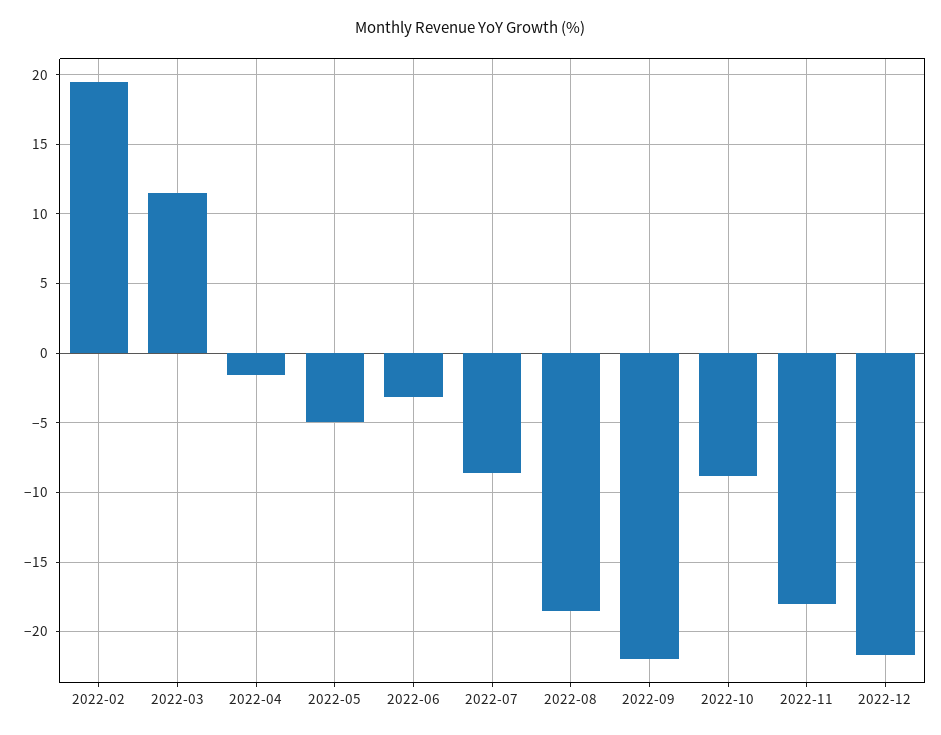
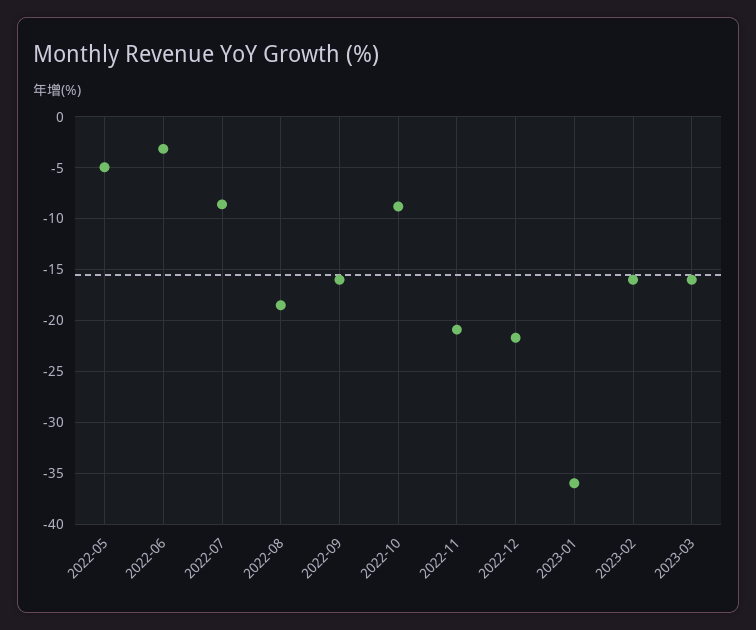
2022-02: 19.5 -> none
2022-03: 11.5 -> none
2022-04: -1.5 -> none
2022-09: -22 -> -16
2022-11: -18 -> -21
2023-01: none -> -36
2023-02: none -> -16
2023-03: none -> -16

